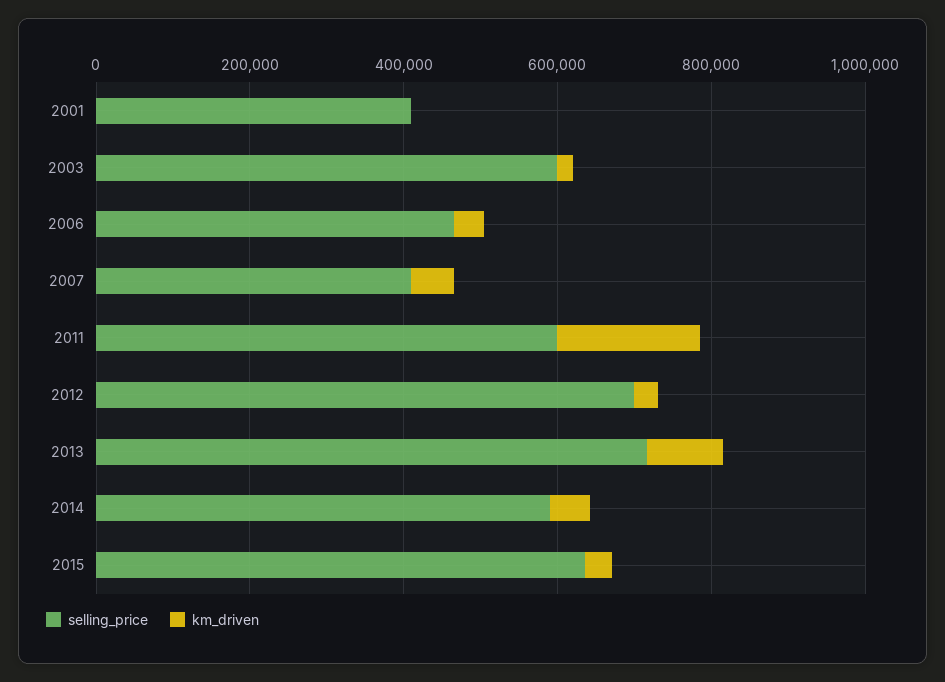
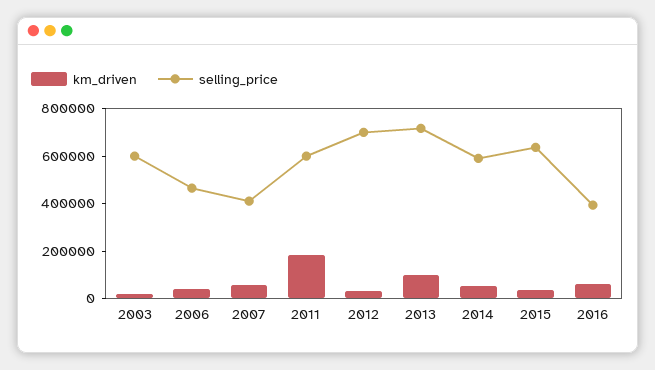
selling_price, 2001: 400000 -> none
km_driven, 2001: 0 -> none
km_driven, 2016: none -> 50000
selling_price, 2016: none -> 400000

